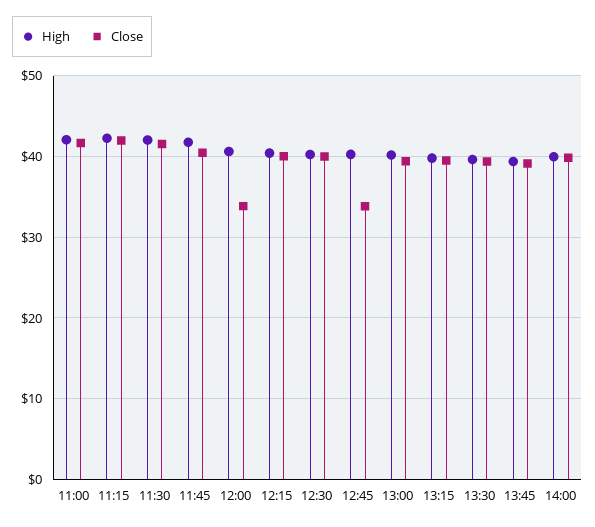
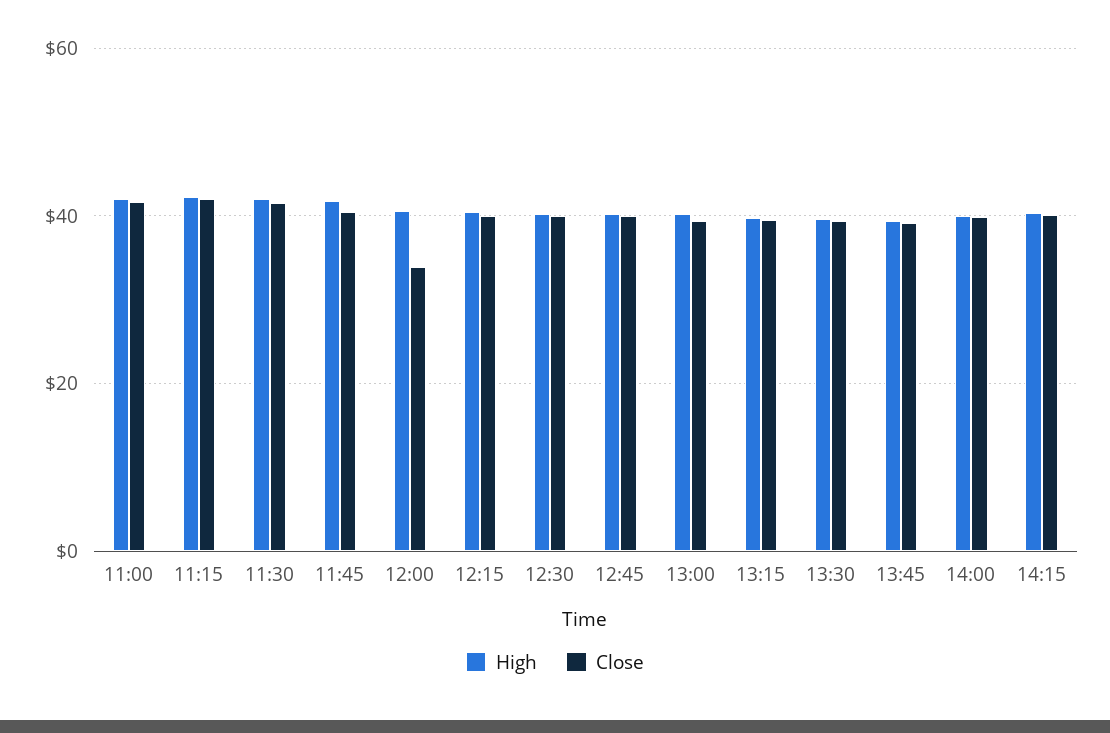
Close, 12:45: 34 -> 40
High, 14:15: none -> 40
Close, 14:15: none -> 40

